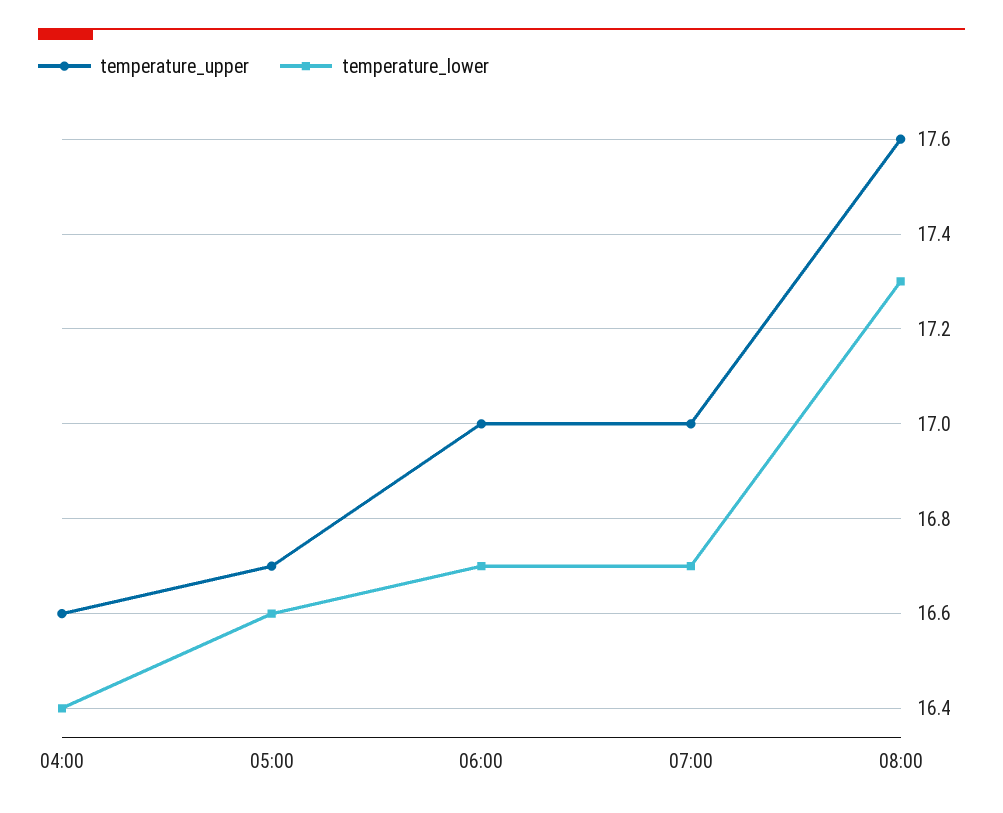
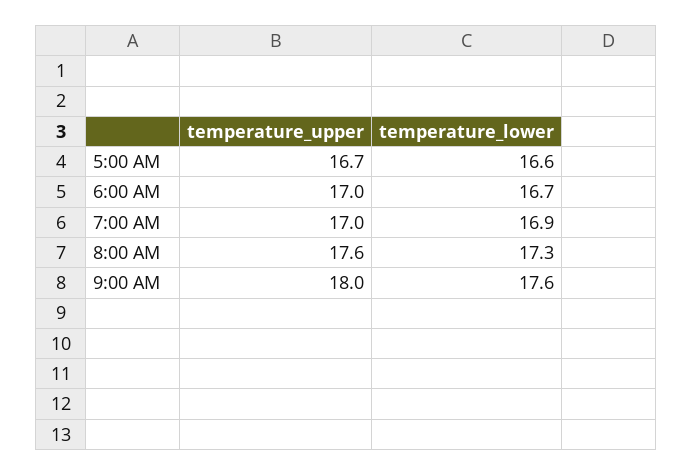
temperature_upper, 04:00: 16.6 -> none
temperature_lower, 04:00: 16.4 -> none
temperature_lower, 07:00: 16.7 -> 16.9
temperature_upper, 9:00 AM: none -> 18
temperature_lower, 9:00 AM: none -> 17.6

